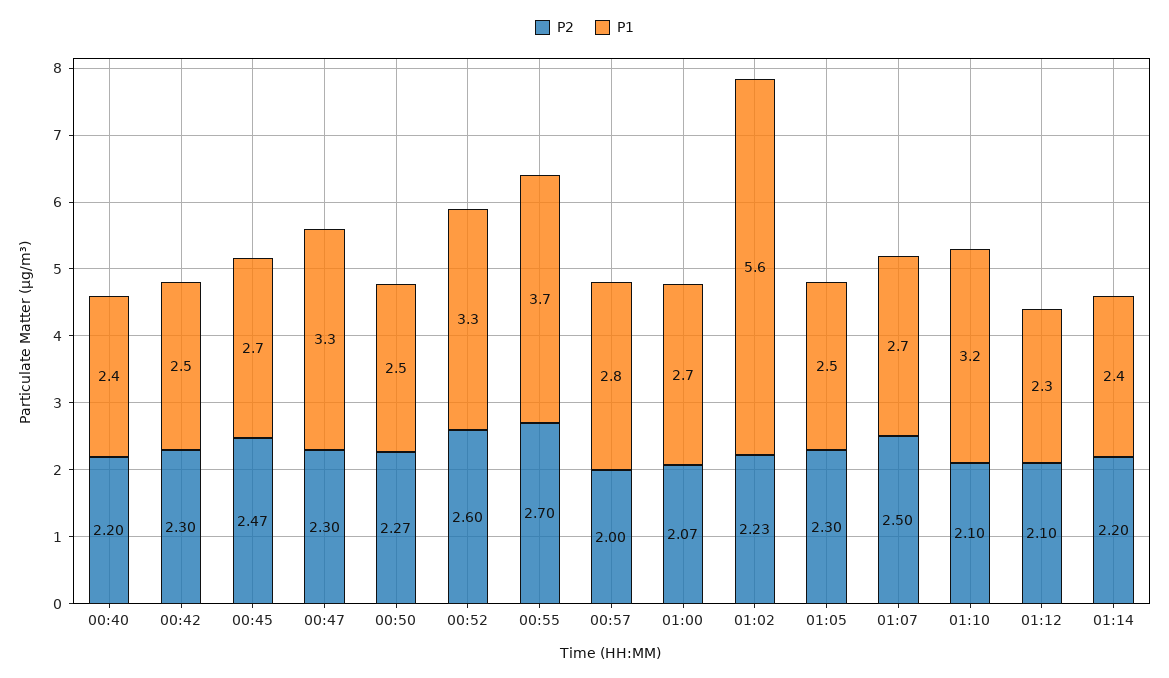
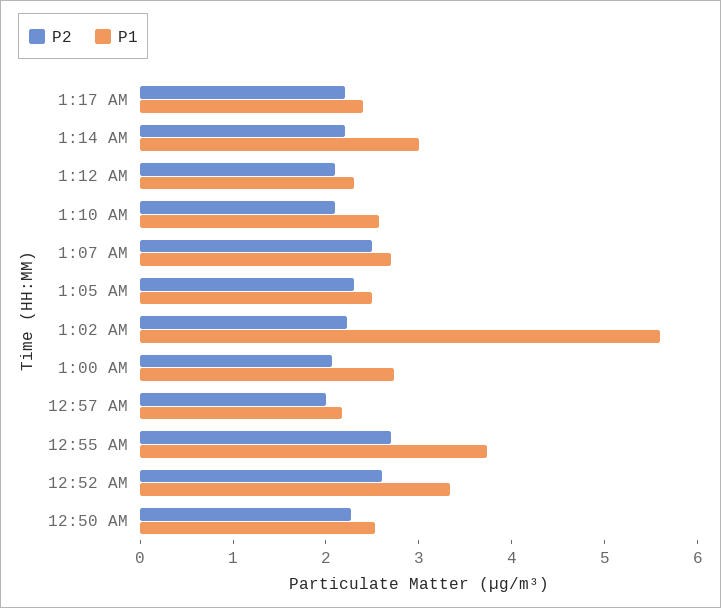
P2, 00:40: 2.2 -> none
P1, 00:40: 2.4 -> none
P2, 00:42: 2.3 -> none
P1, 00:42: 2.5 -> none
P2, 00:45: 2.47 -> none
P1, 00:45: 2.7 -> none
P2, 00:47: 2.3 -> none
P1, 00:47: 3.3 -> none
P1, 00:57: 2.8 -> 2.2
P1, 01:10: 3.2 -> 2.6
P1, 01:14: 2.4 -> 3
P2, 1:17 AM: none -> 2.2
P1, 1:17 AM: none -> 2.4

